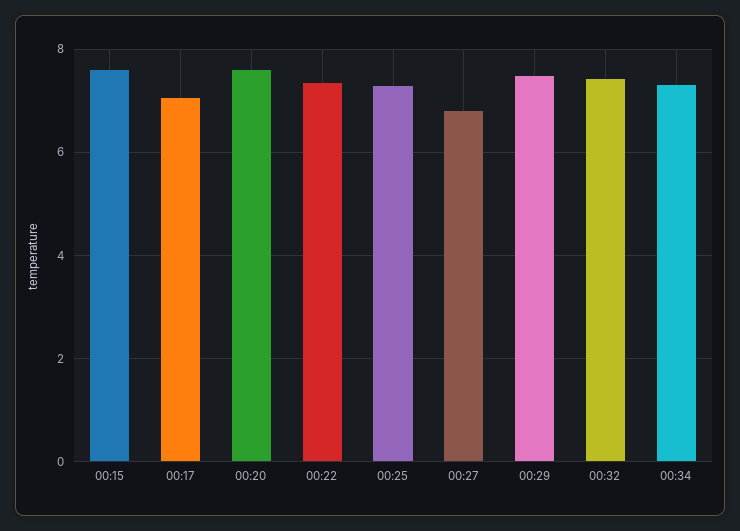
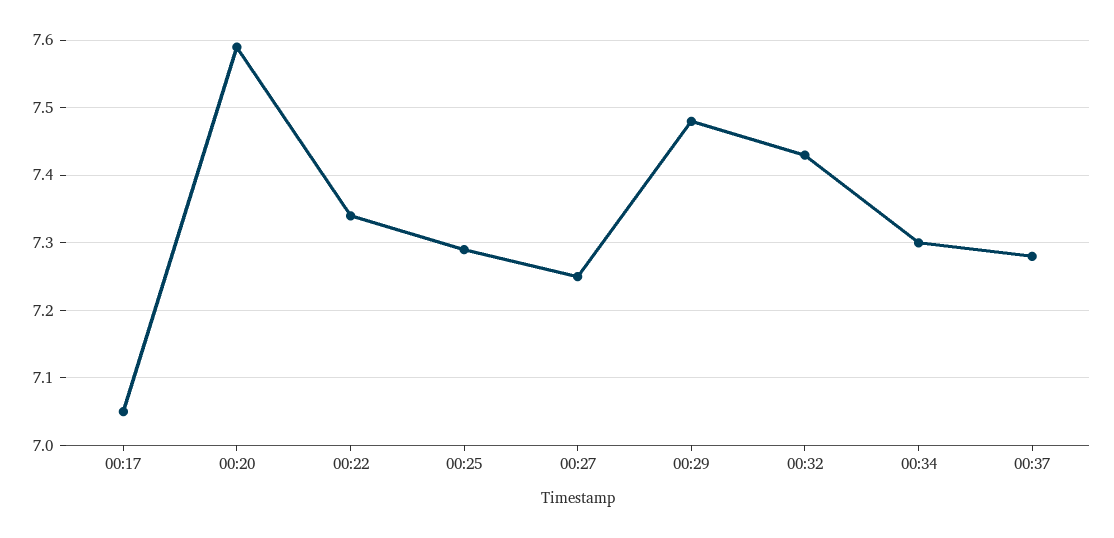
00:15: 7.6 -> none
00:27: 6.8 -> 7.25
00:37: none -> 7.28

